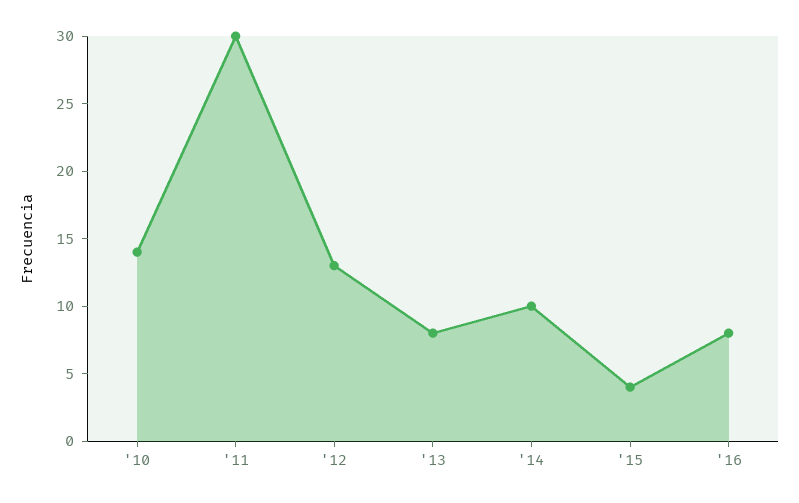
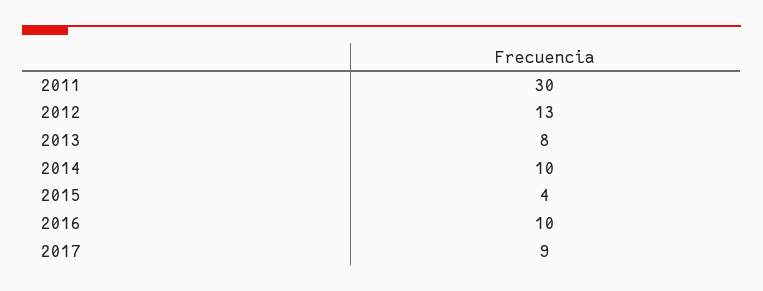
'10: 14 -> none
'16: 8 -> 10
2017: none -> 9

